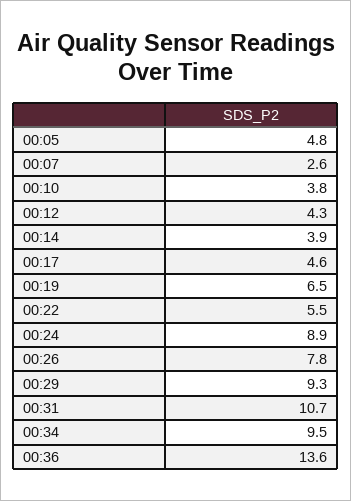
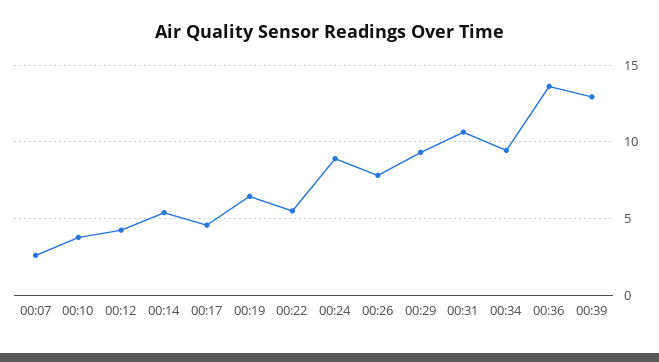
00:05: 4.8 -> none
00:14: 3.9 -> 5.5
00:39: none -> 13

